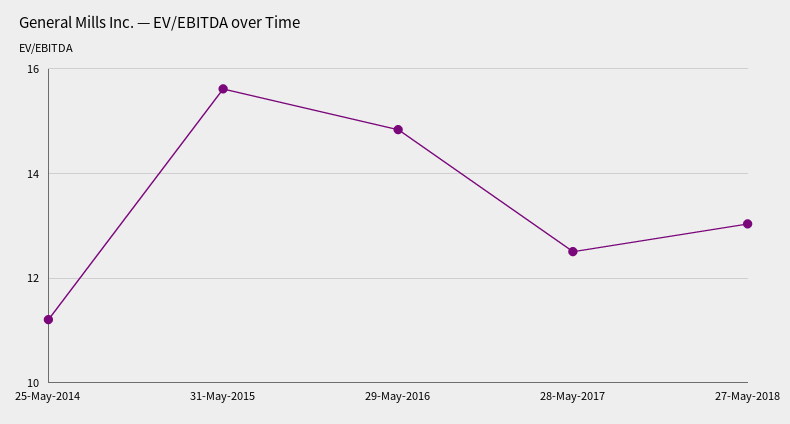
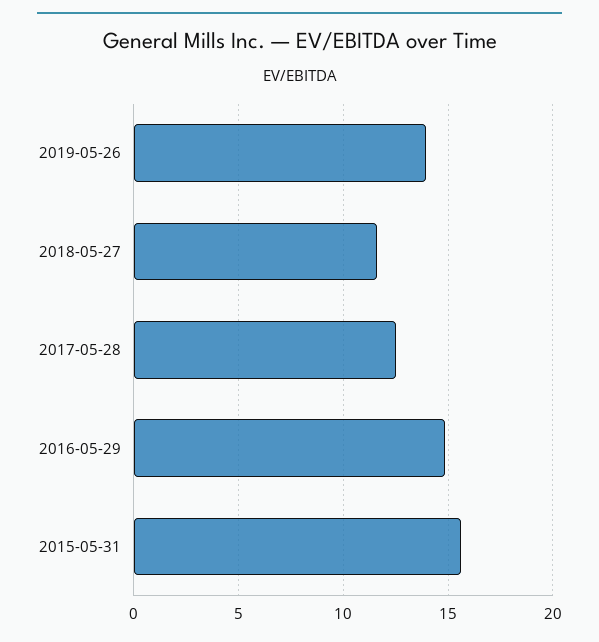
25-May-2014: 11.2 -> none
27-May-2018: 13 -> 11.5
2019-05-26: none -> 14

